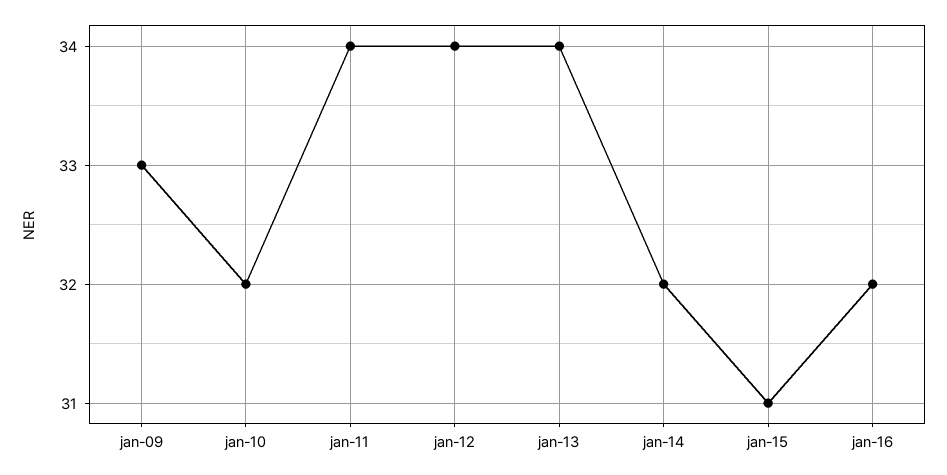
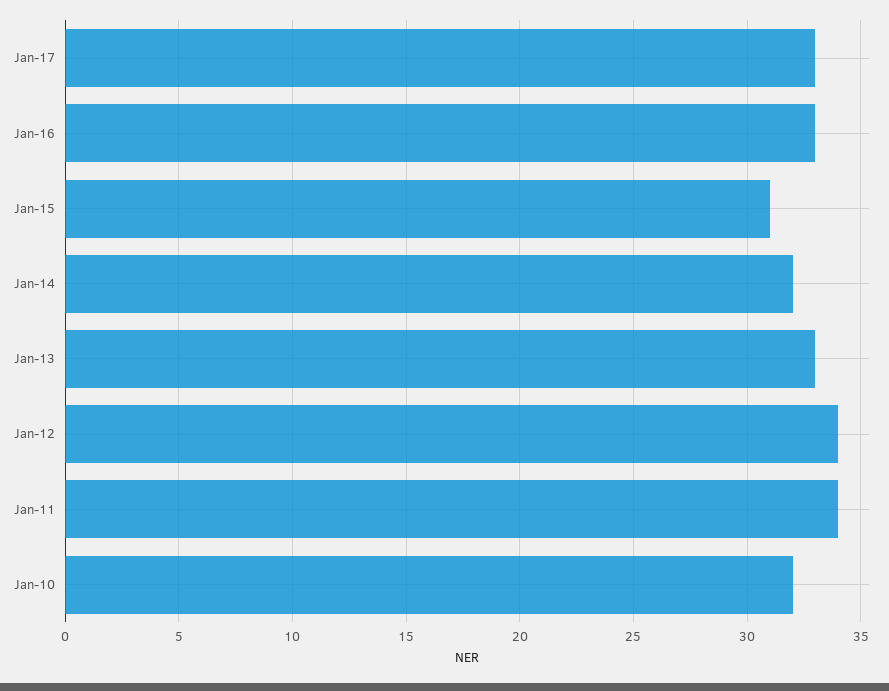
jan-09: 33 -> none
jan-13: 34 -> 33
jan-16: 32 -> 33
Jan-17: none -> 33

